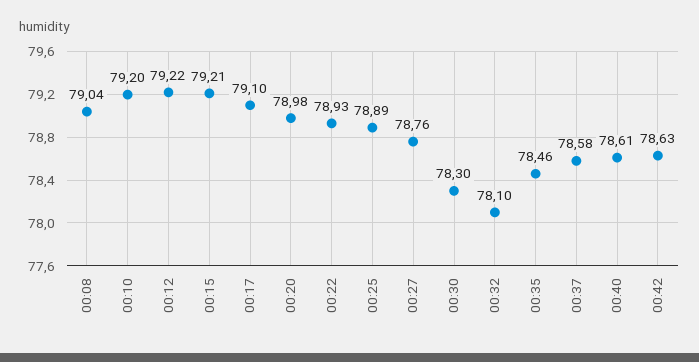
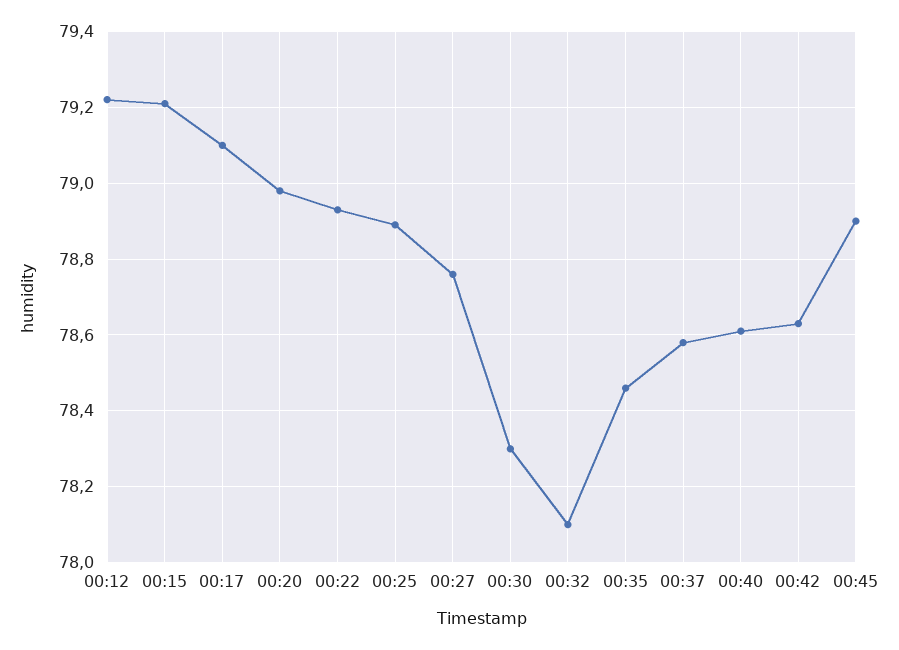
00:08: 79.04 -> none
00:10: 79.2 -> none
00:45: none -> 78.9

